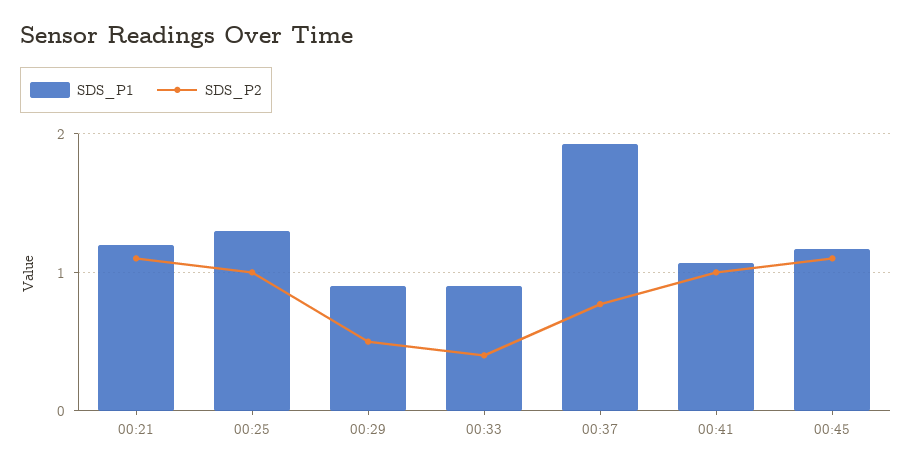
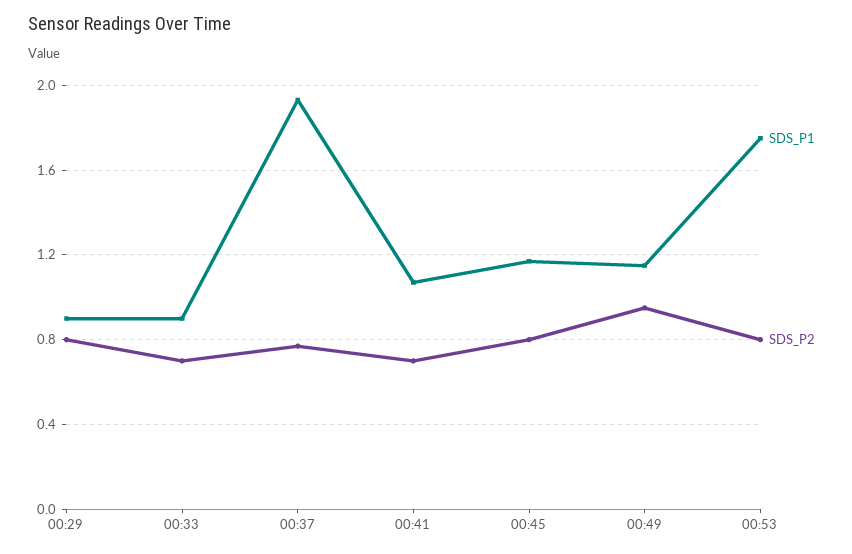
SDS_P1, 00:21: 1.2 -> none
SDS_P2, 00:21: 1.1 -> none
SDS_P1, 00:25: 1.3 -> none
SDS_P2, 00:25: 1 -> none
SDS_P2, 00:29: 0.5 -> 0.8
SDS_P2, 00:33: 0.4 -> 0.7
SDS_P2, 00:41: 1 -> 0.7
SDS_P2, 00:45: 1.1 -> 0.8
SDS_P1, 00:49: none -> 1.15
SDS_P2, 00:49: none -> 0.95
SDS_P1, 00:53: none -> 1.75
SDS_P2, 00:53: none -> 0.8

